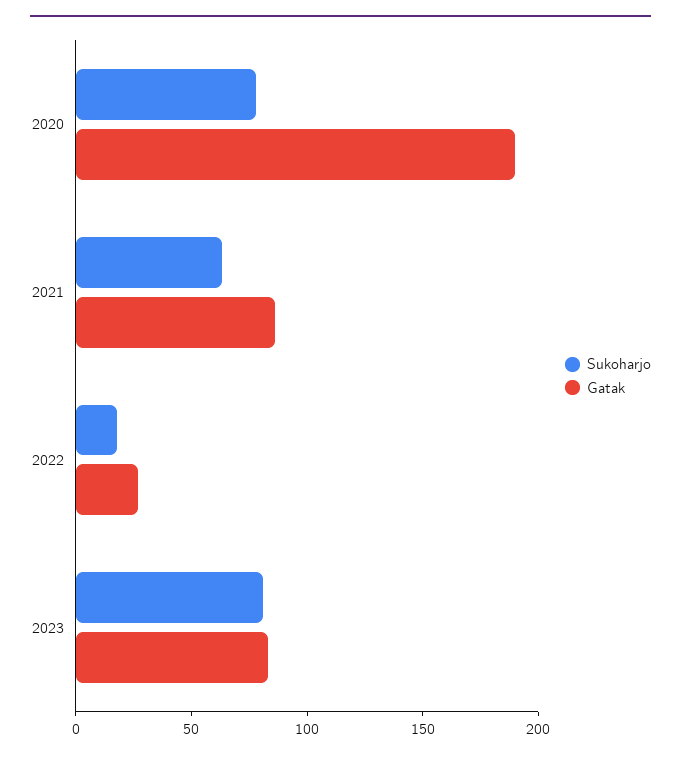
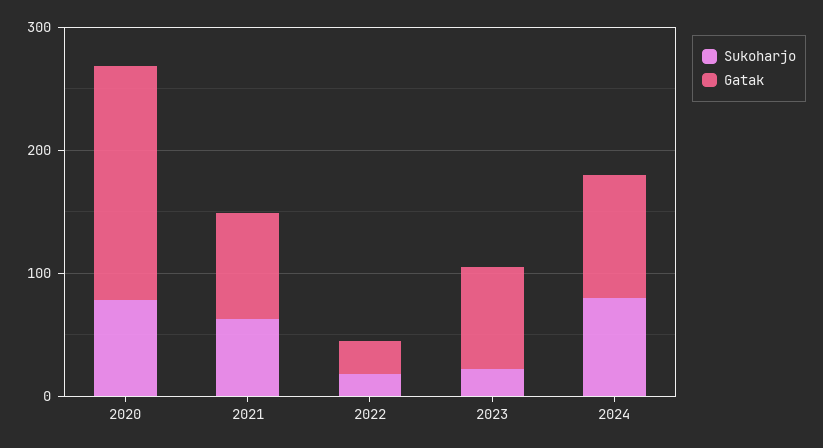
Sukoharjo, 2023: 80 -> 20
Sukoharjo, 2024: none -> 80
Gatak, 2024: none -> 100

